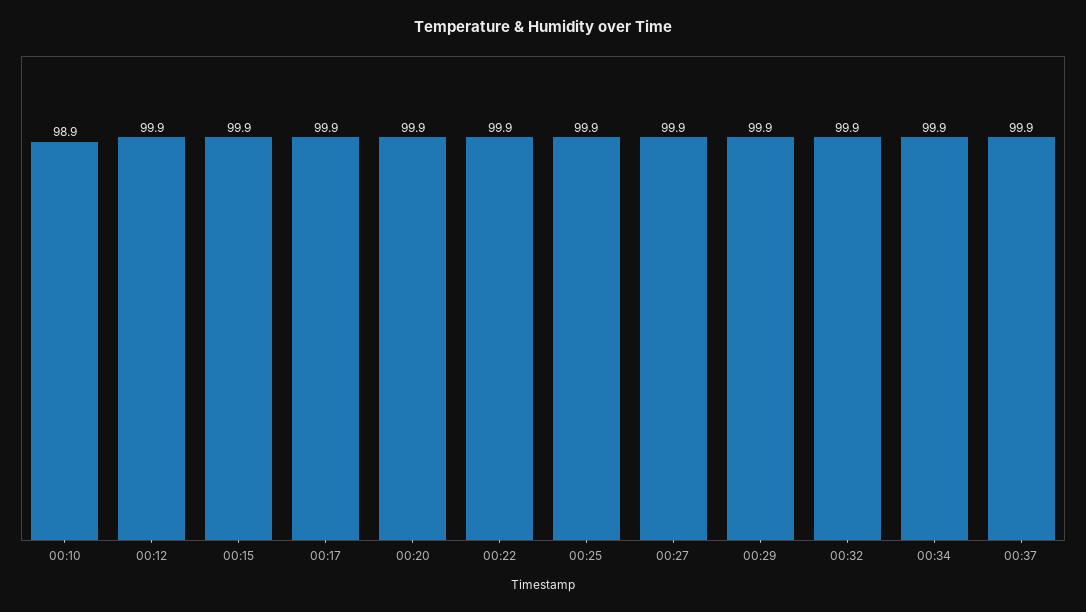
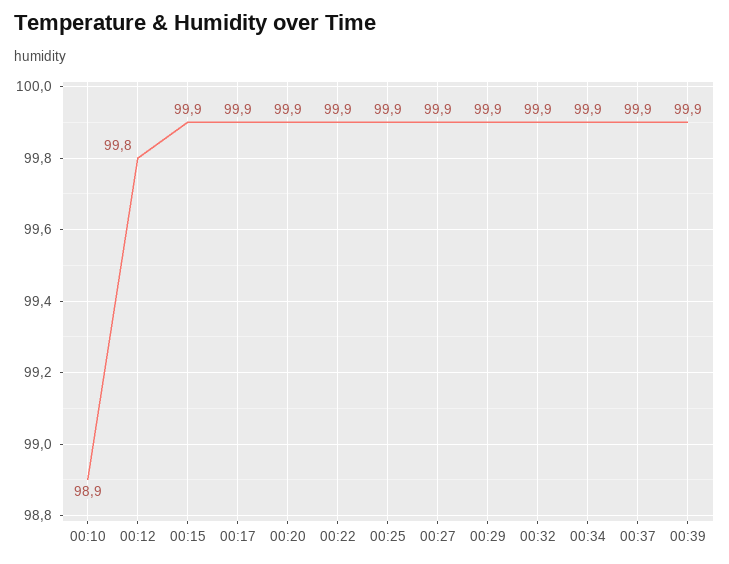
00:12: 99.9 -> 99.8
00:39: none -> 99.9

